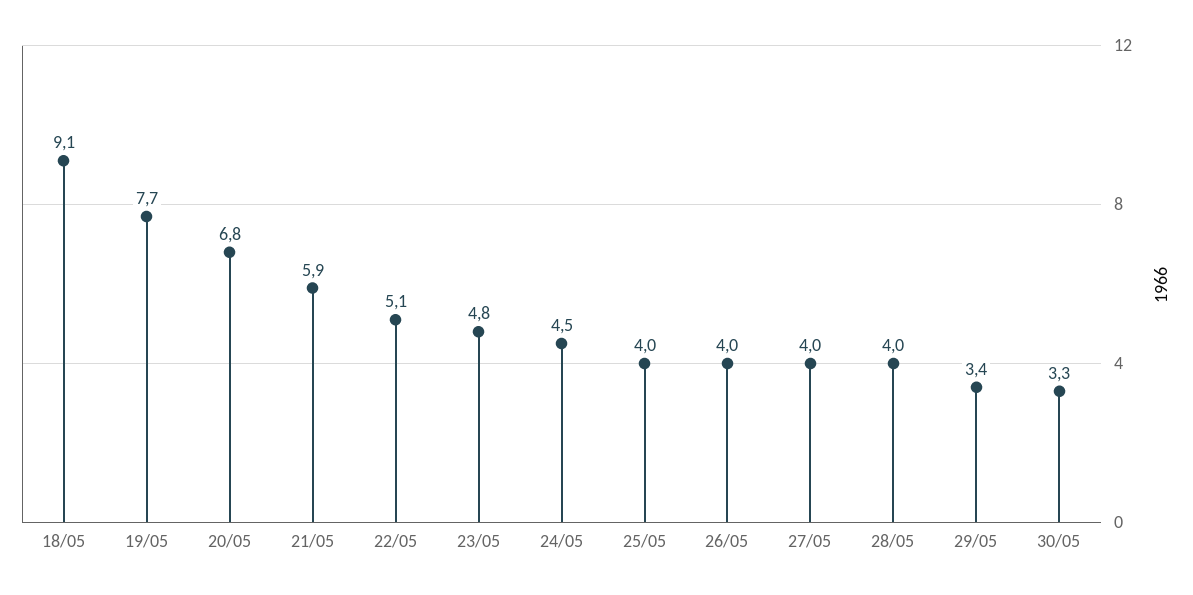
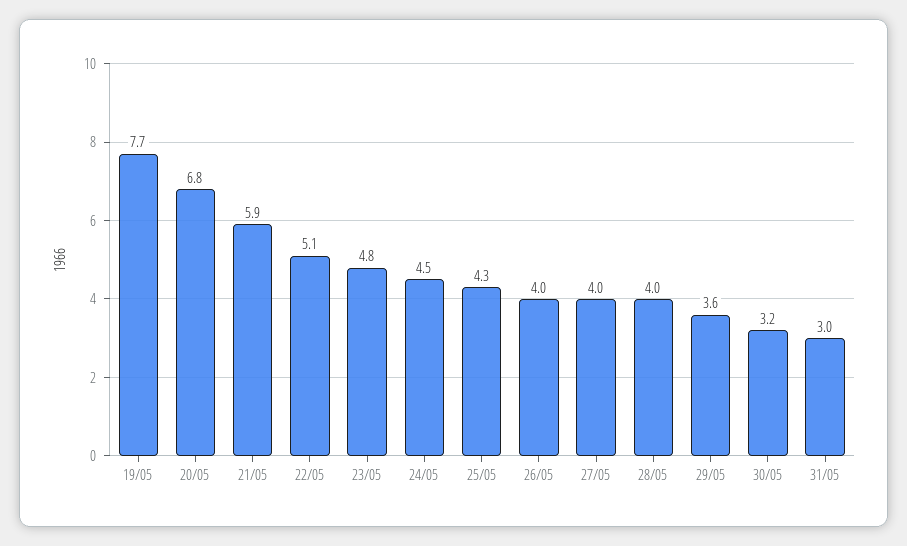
18/05: 9.1 -> none
25/05: 4 -> 4.3
29/05: 3.4 -> 3.6
30/05: 3.3 -> 3.2
31/05: none -> 3

